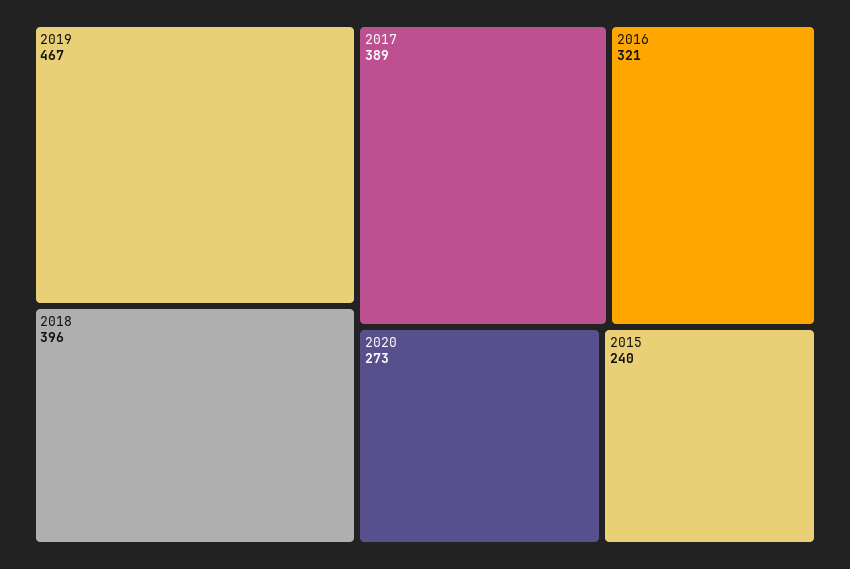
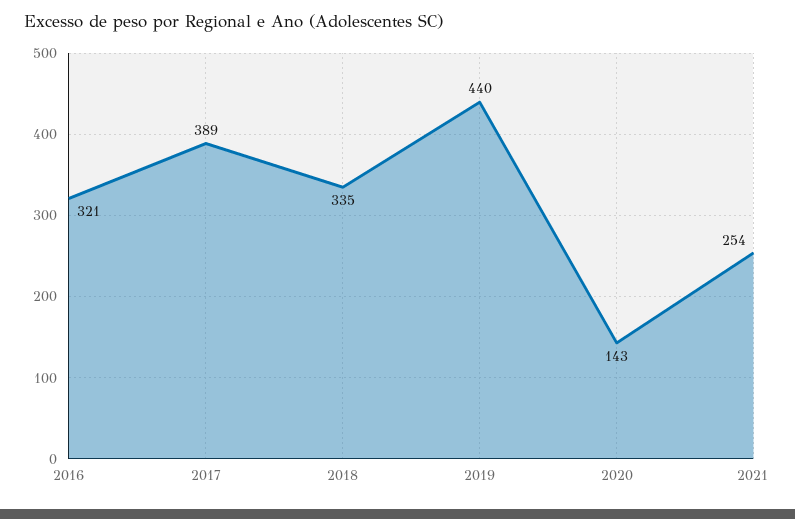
2019: 467 -> 440
2018: 396 -> 335
2020: 273 -> 143
2015: 240 -> none
2021: none -> 254

